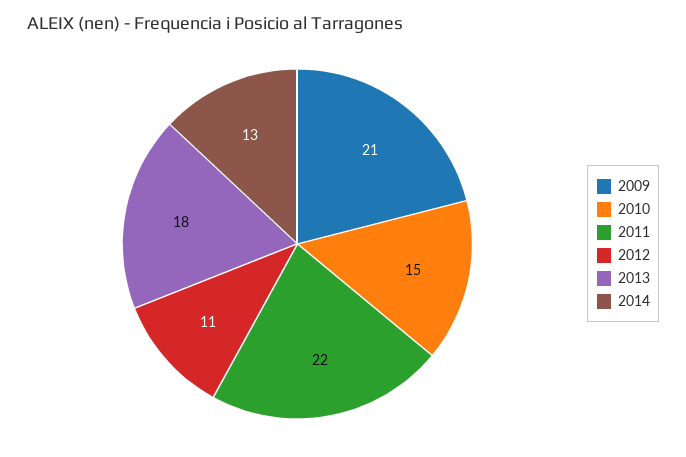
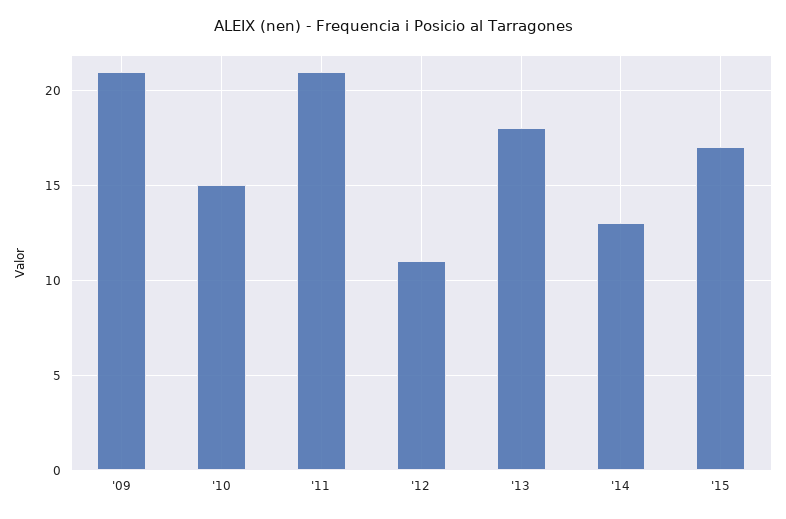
2011: 22 -> 21
'15: none -> 17

